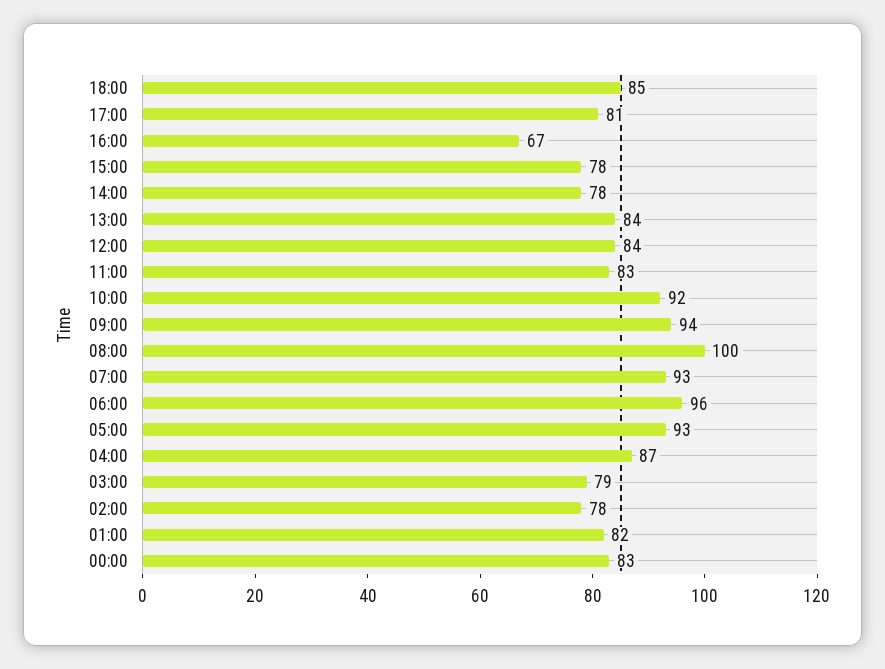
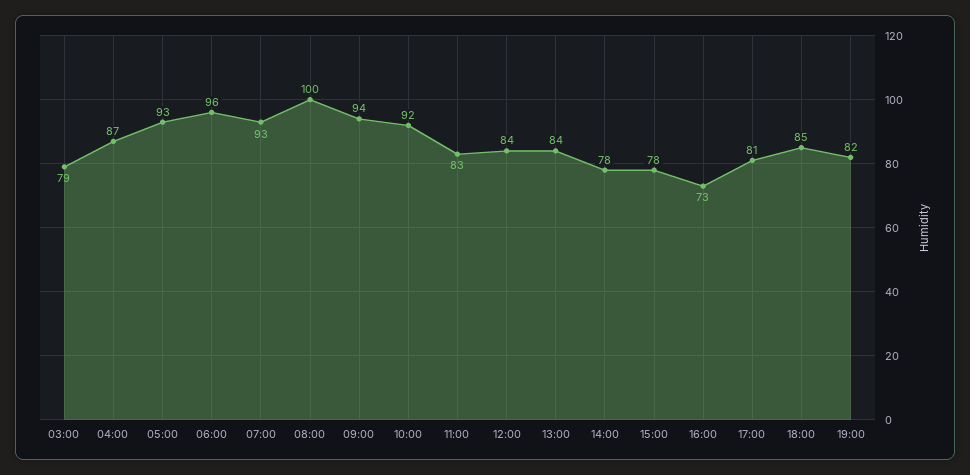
16:00: 67 -> 73
02:00: 78 -> none
01:00: 82 -> none
00:00: 83 -> none
19:00: none -> 82

